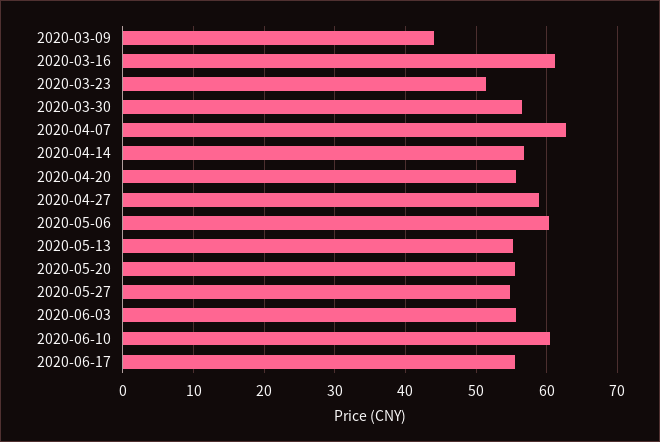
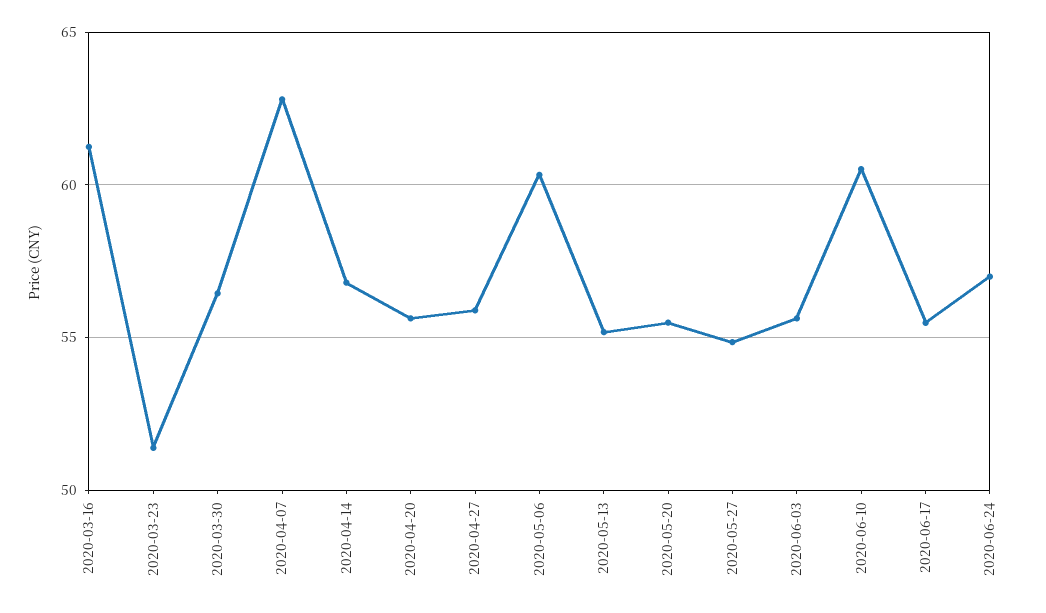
2020-03-09: 44 -> none
2020-04-27: 59 -> 56
2020-06-24: none -> 57

